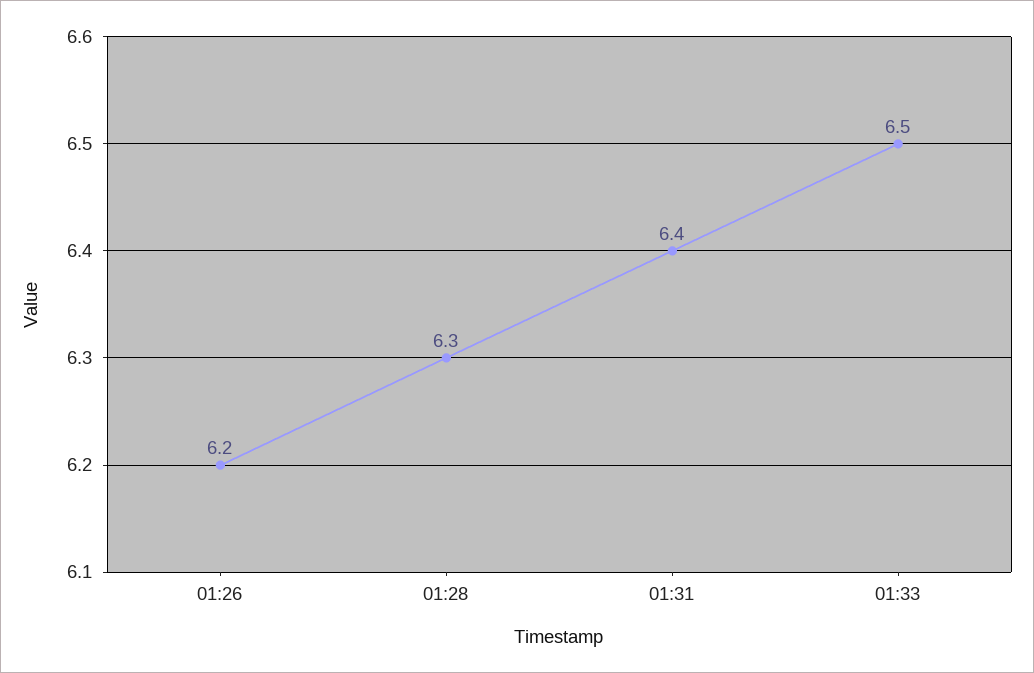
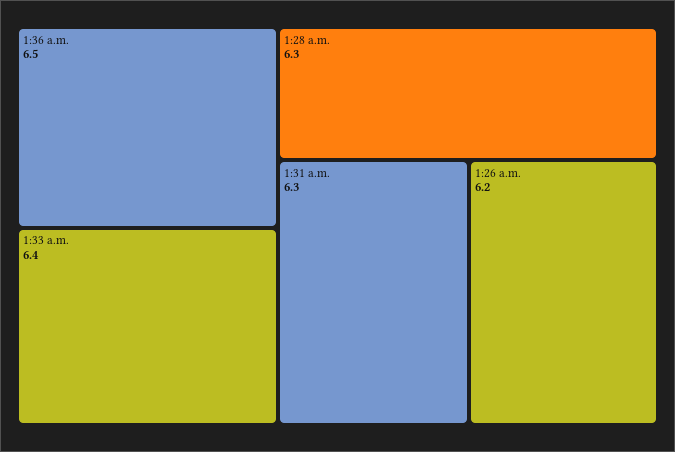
01:31: 6.4 -> 6.3
01:33: 6.5 -> 6.4
1:36 a.m.: none -> 6.5

